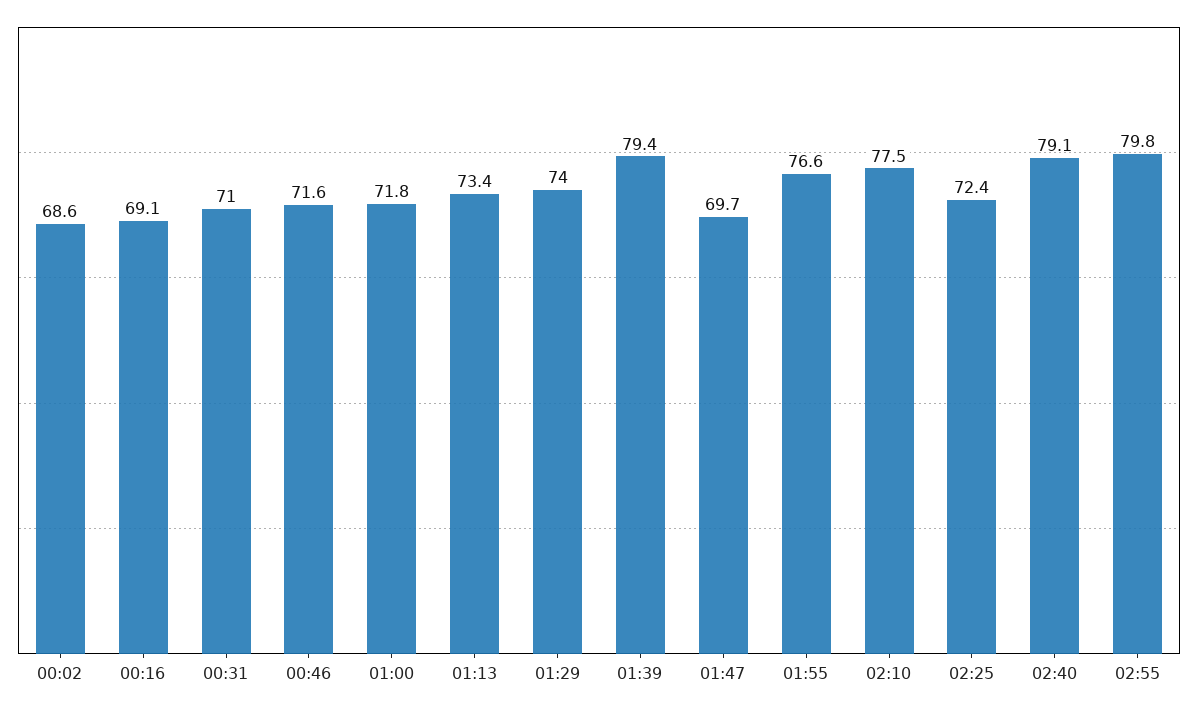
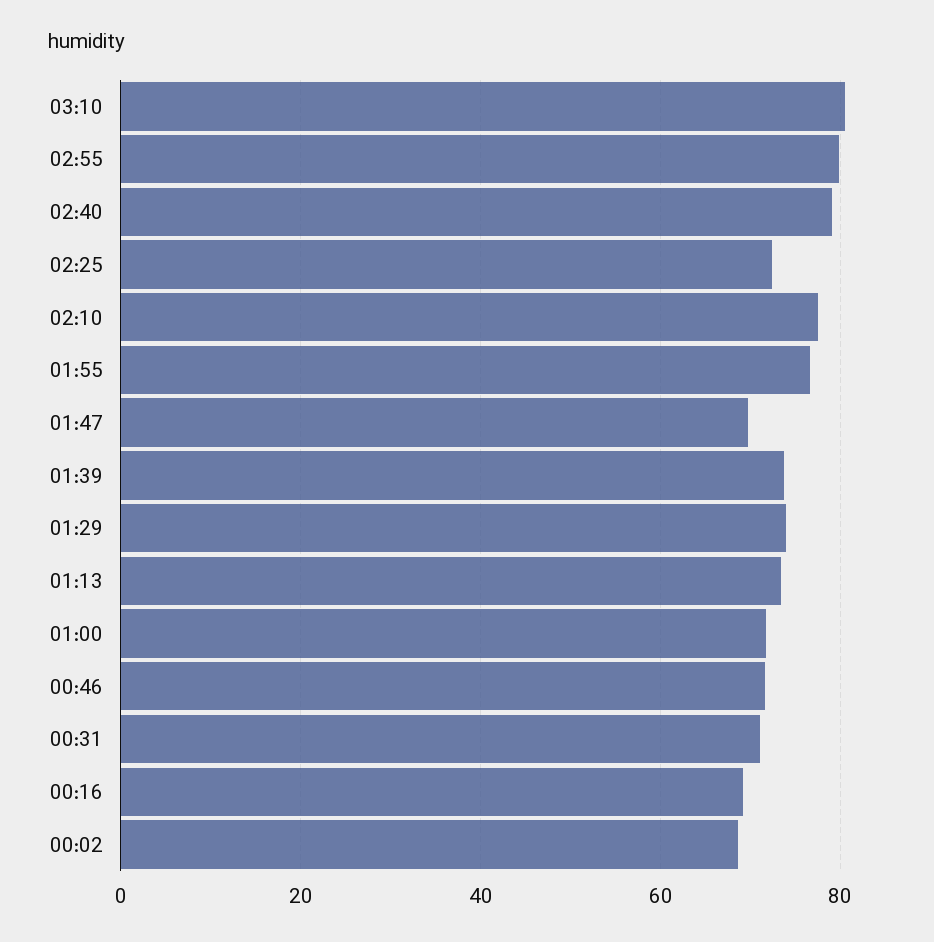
01:39: 79.4 -> 74
03:10: none -> 80

